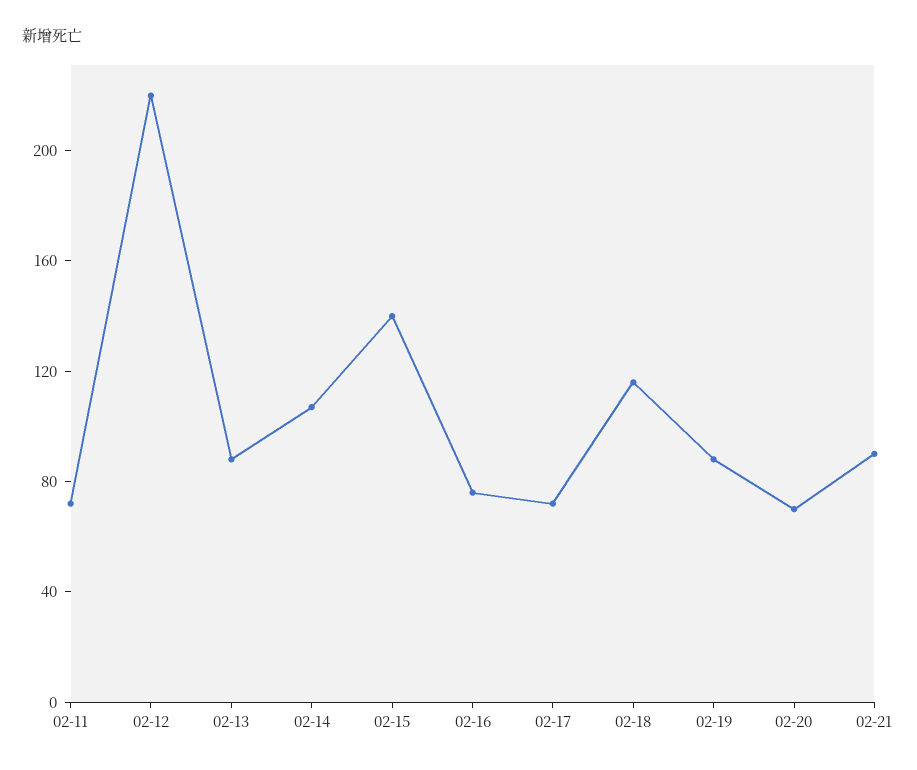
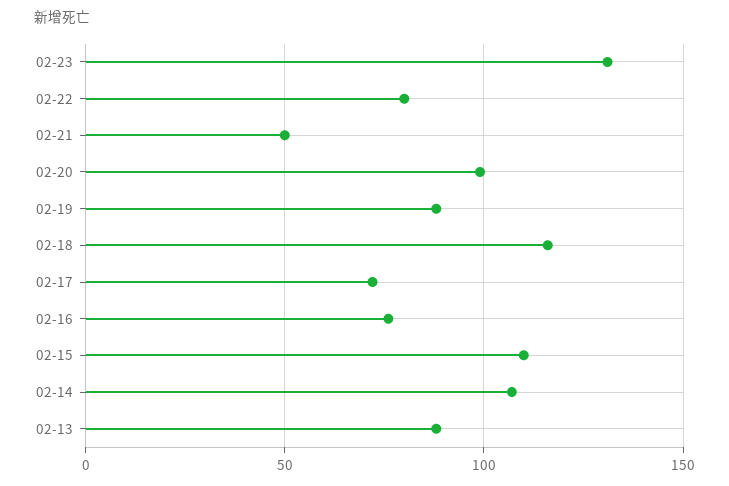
02-11: 70 -> none
02-12: 220 -> none
02-15: 140 -> 110
02-20: 70 -> 100
02-21: 90 -> 50
02-23: none -> 130
02-22: none -> 80

